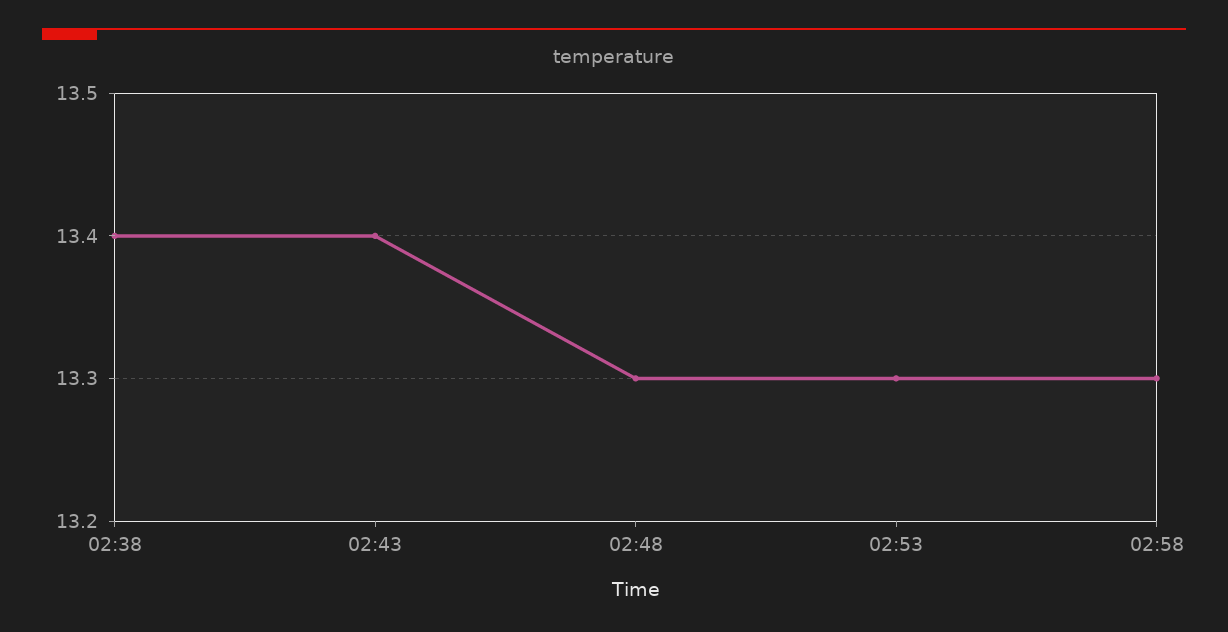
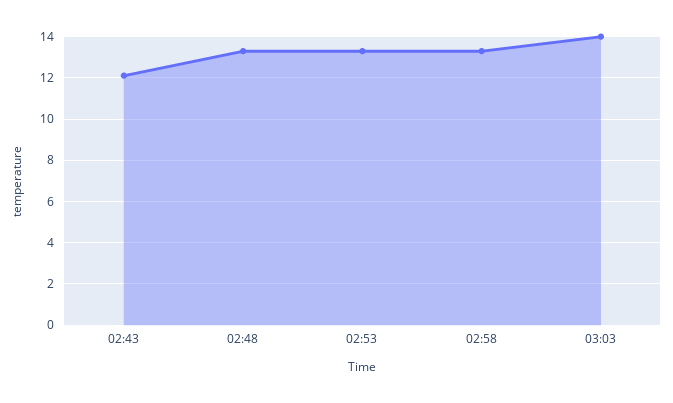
02:38: 13.4 -> none
02:43: 13.4 -> 12
03:03: none -> 14

